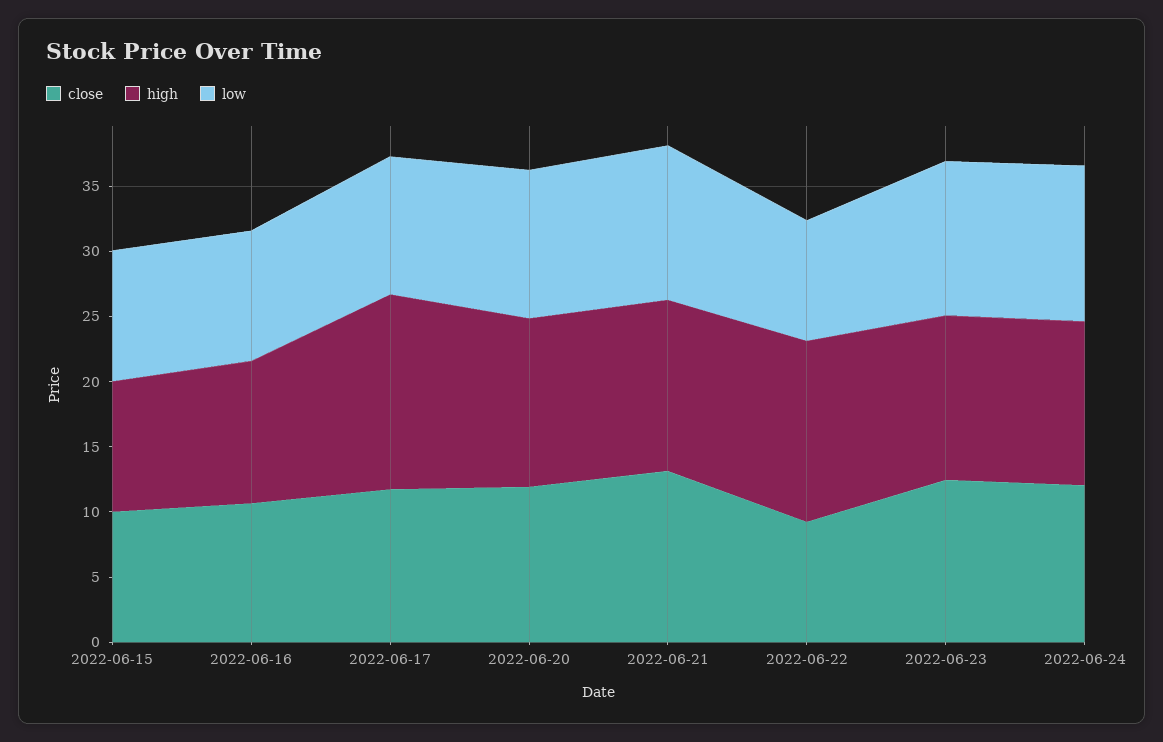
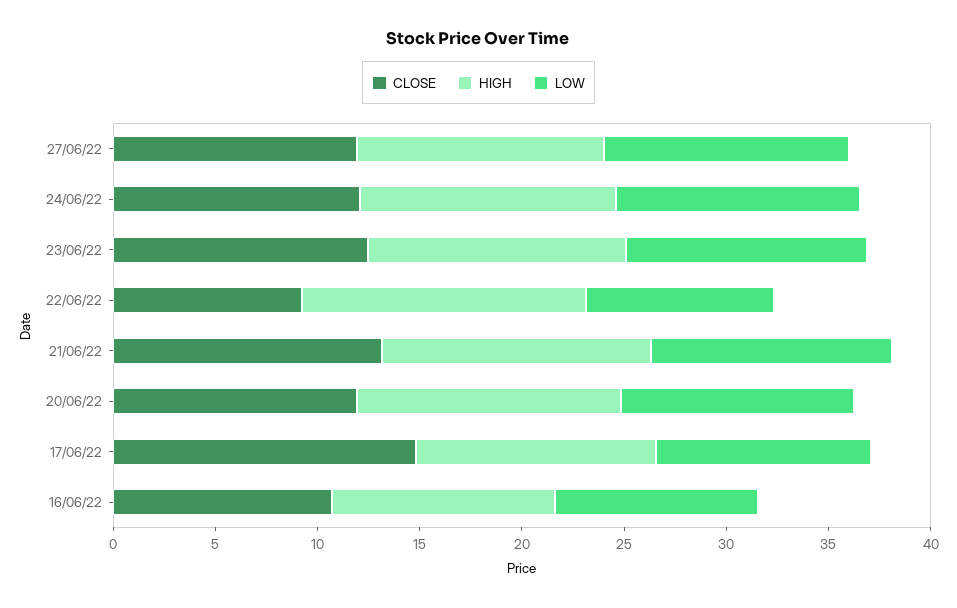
close, 2022-06-15: 10 -> none
high, 2022-06-15: 10 -> none
low, 2022-06-15: 10 -> none
close, 2022-06-17: 12 -> 15
high, 2022-06-17: 15 -> 12
close, 27/06/22: none -> 12
high, 27/06/22: none -> 12
low, 27/06/22: none -> 12

